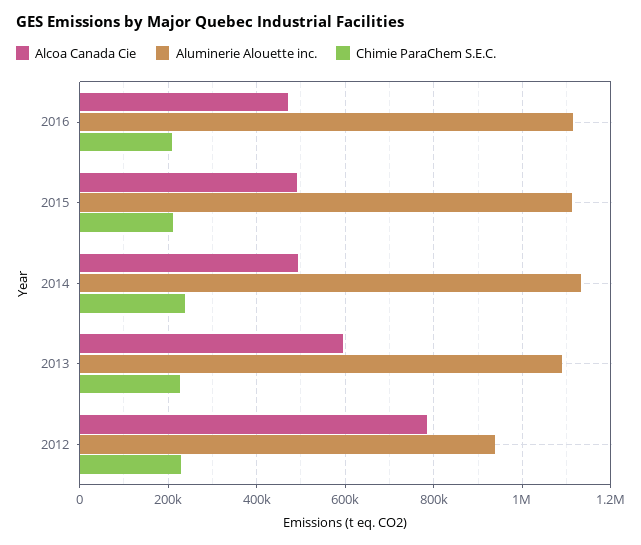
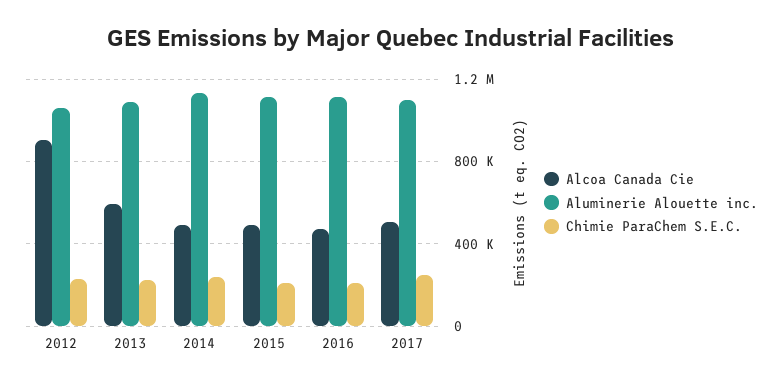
Alcoa Canada Cie, 2012: 780000 -> 900000
Aluminerie Alouette inc., 2012: 940000 -> 1050000
Alcoa Canada Cie, 2017: none -> 500000
Aluminerie Alouette inc., 2017: none -> 1100000
Chimie ParaChem S.E.C., 2017: none -> 250000

